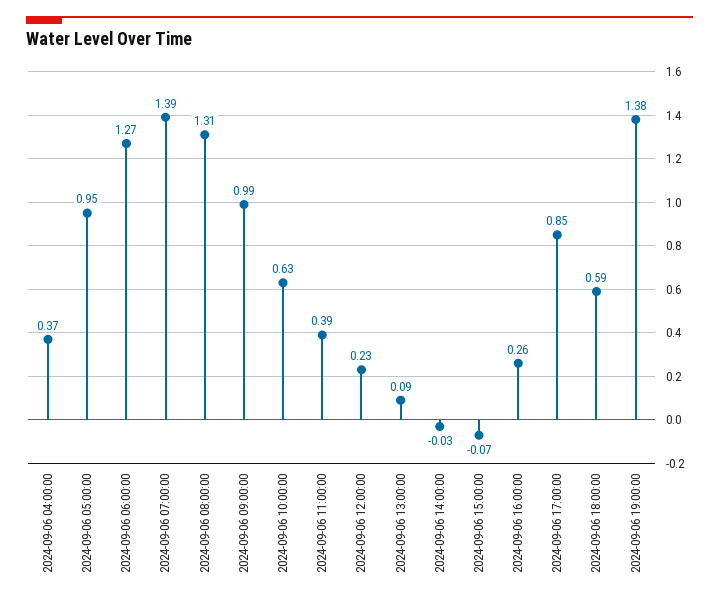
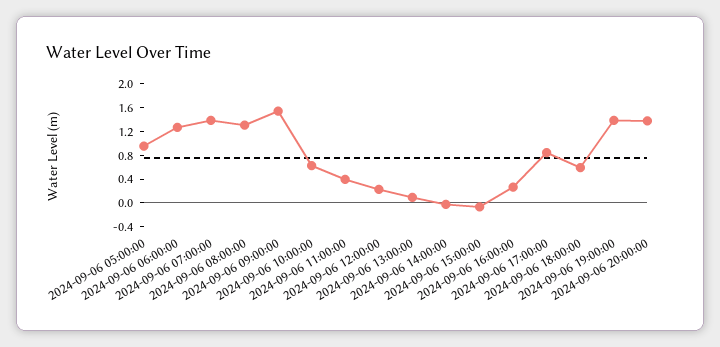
2024-09-06 04:00:00: 0.37 -> none
2024-09-06 09:00:00: 0.99 -> 1.6
2024-09-06 20:00:00: none -> 1.4

